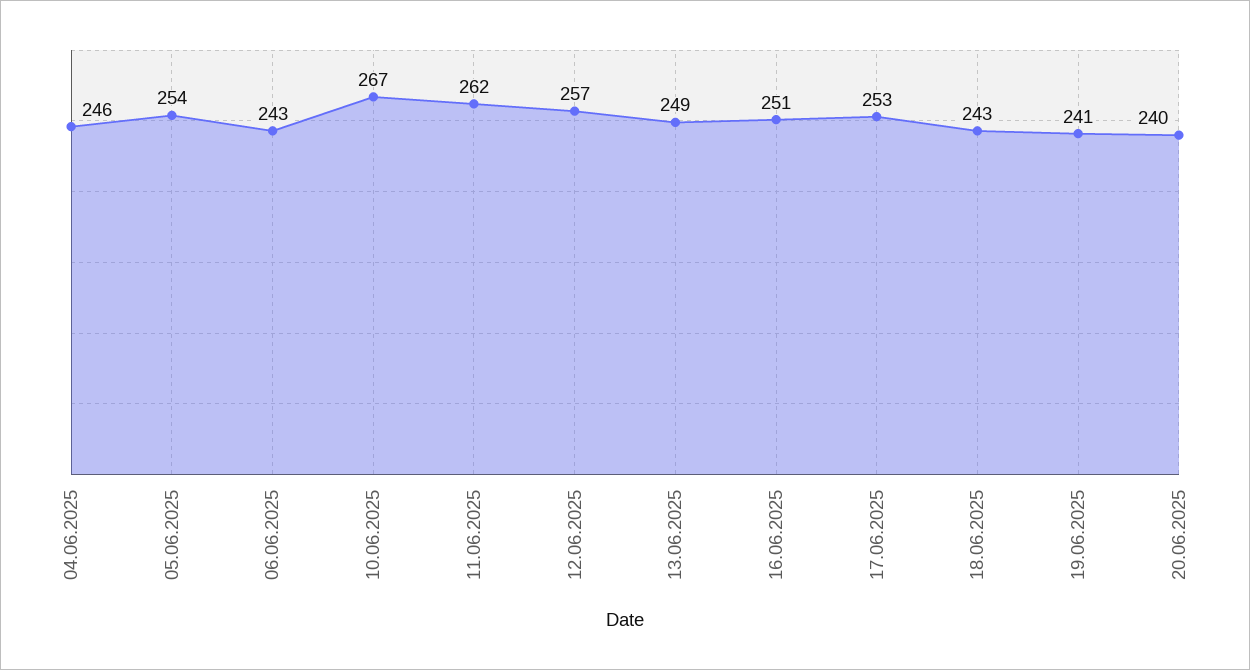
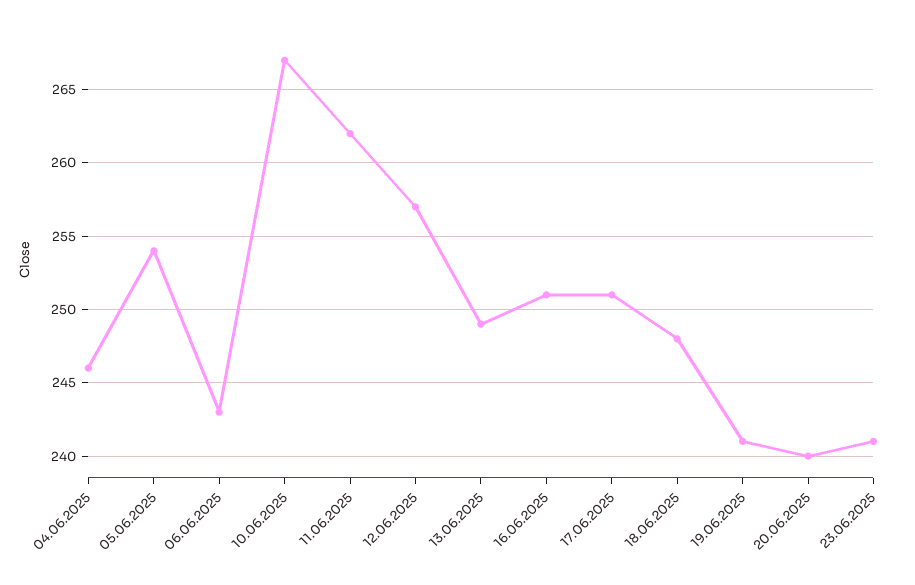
17.06.2025: 253 -> 251
18.06.2025: 243 -> 248
23.06.2025: none -> 241

